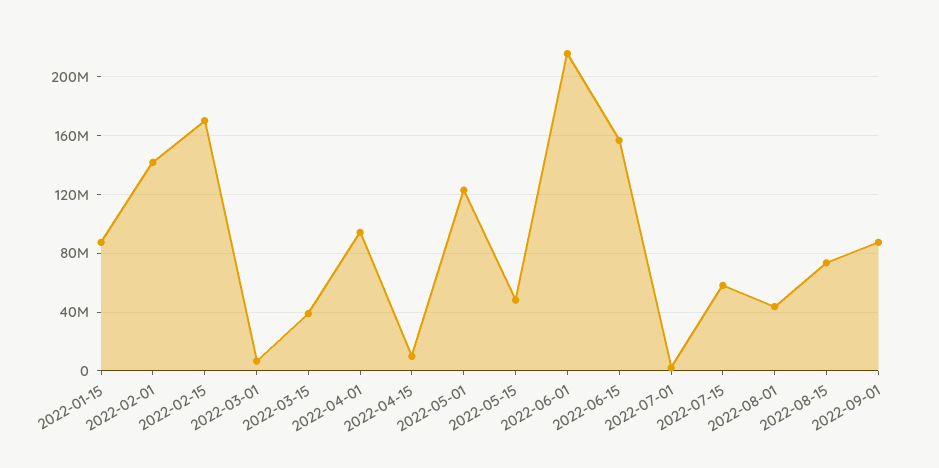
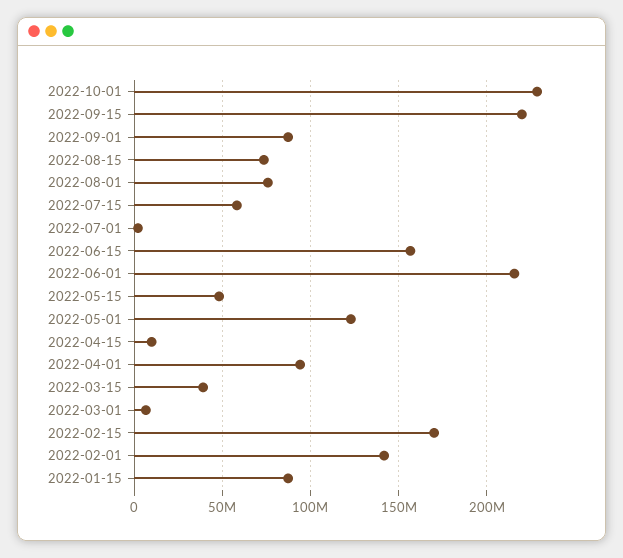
2022-08-01: 45000000 -> 75000000
2022-10-01: none -> 230000000
2022-09-15: none -> 220000000

